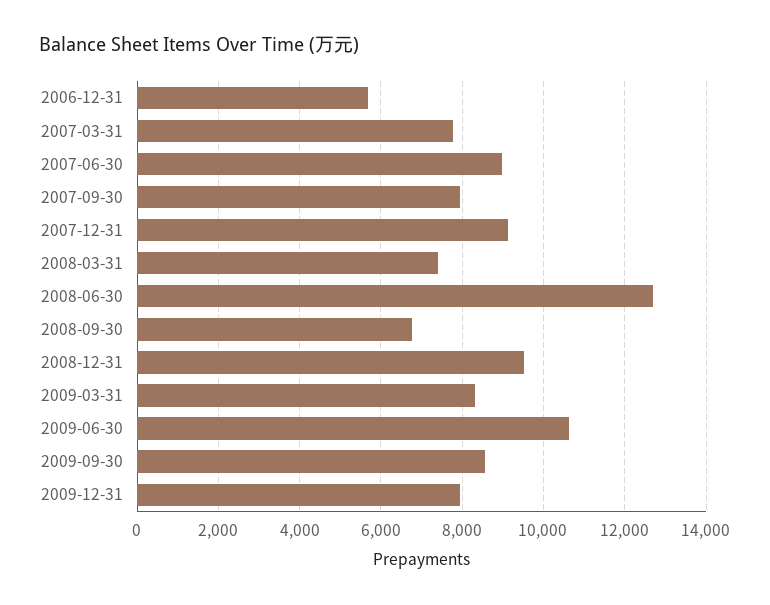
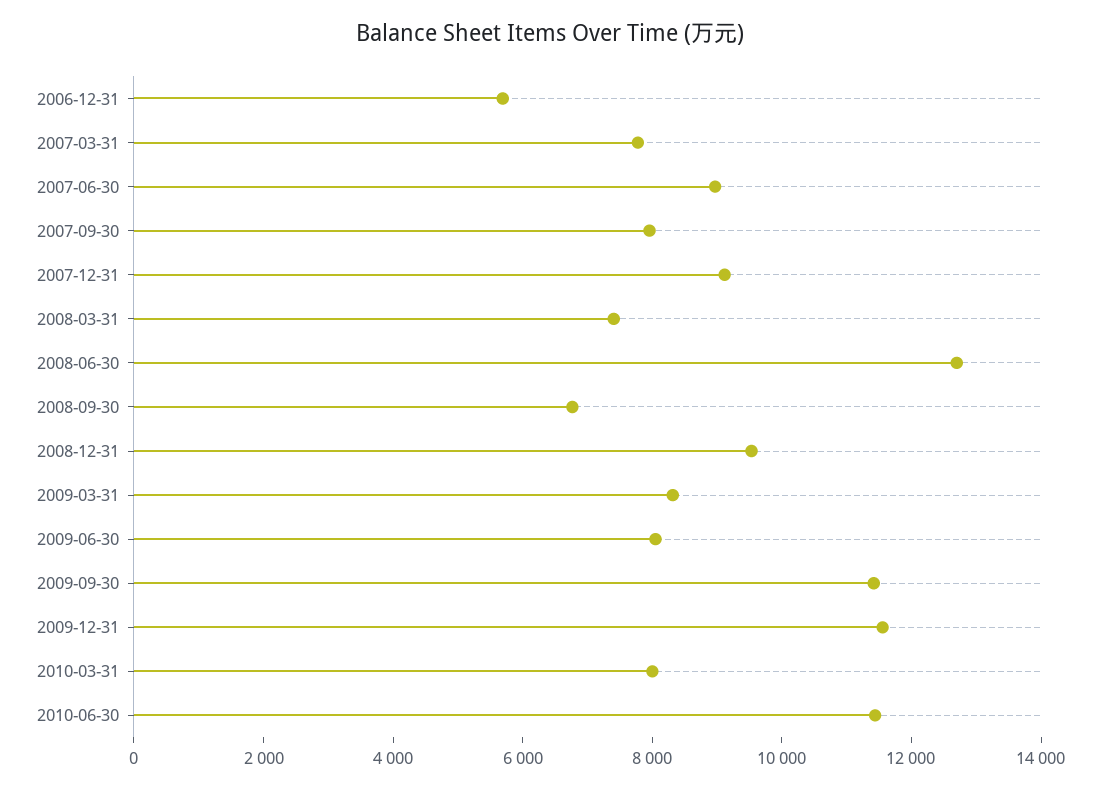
2009-06-30: 10600 -> 8000
2009-09-30: 8600 -> 11500
2009-12-31: 8000 -> 11500
2010-03-31: none -> 8000
2010-06-30: none -> 11500

